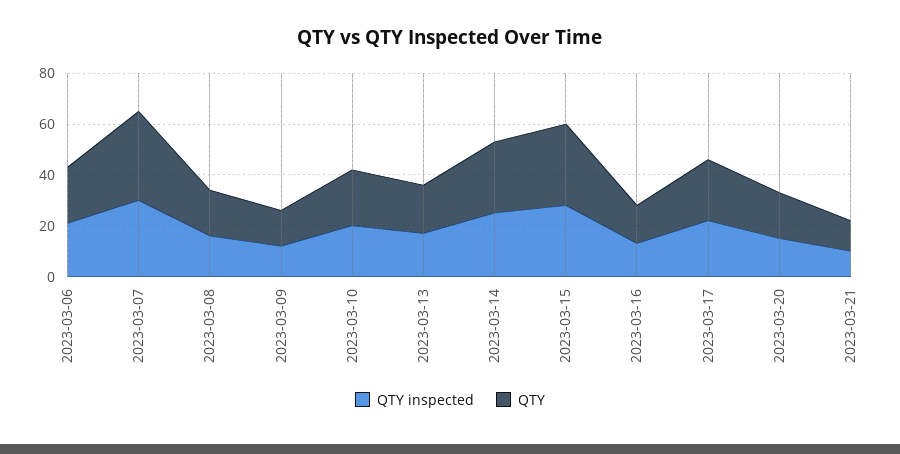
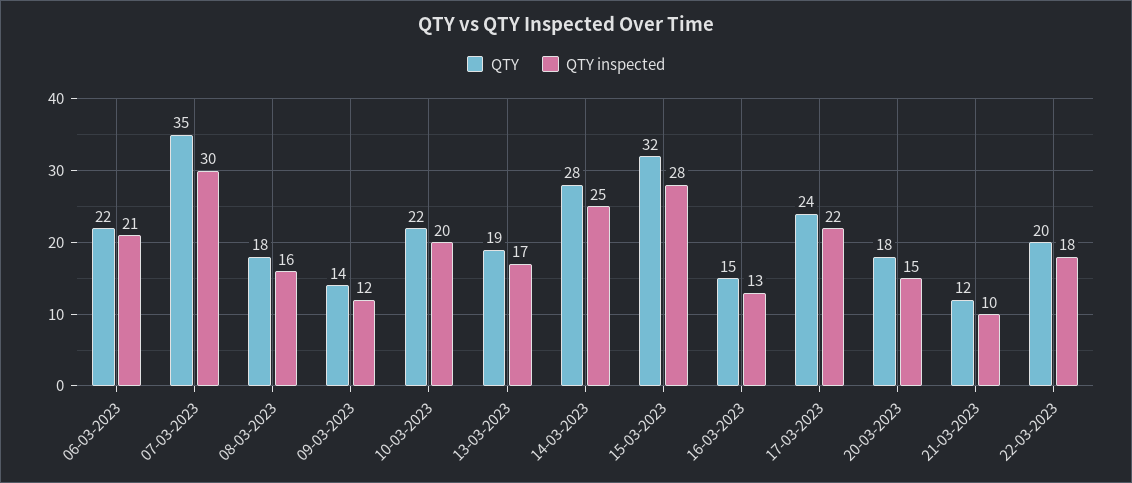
QTY, 22-03-2023: none -> 20
QTY inspected, 22-03-2023: none -> 18

